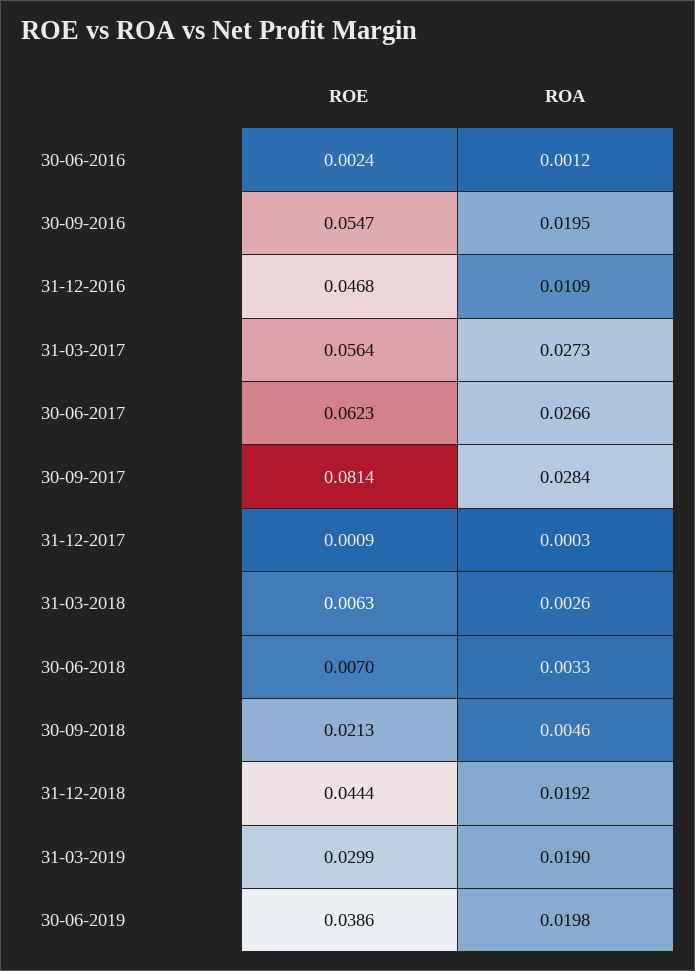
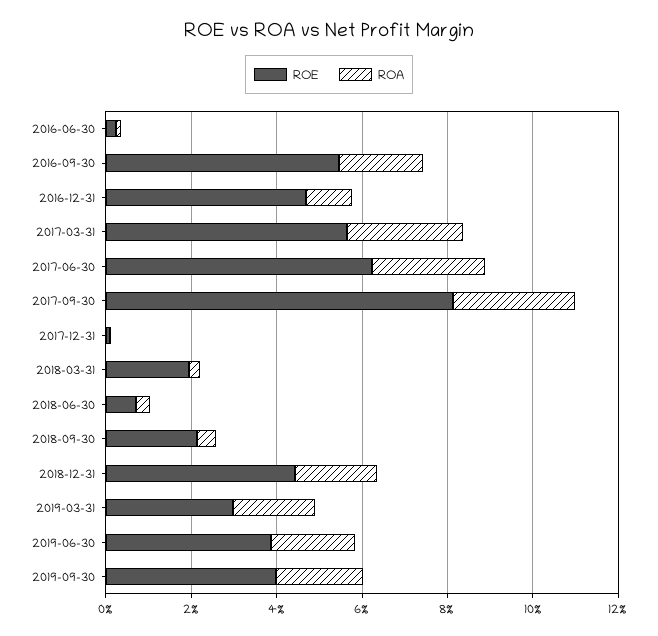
ROE, 31-03-2018: 0.0063 -> 0.02
ROE, 2019-09-30: none -> 0.04
ROA, 2019-09-30: none -> 0.02

